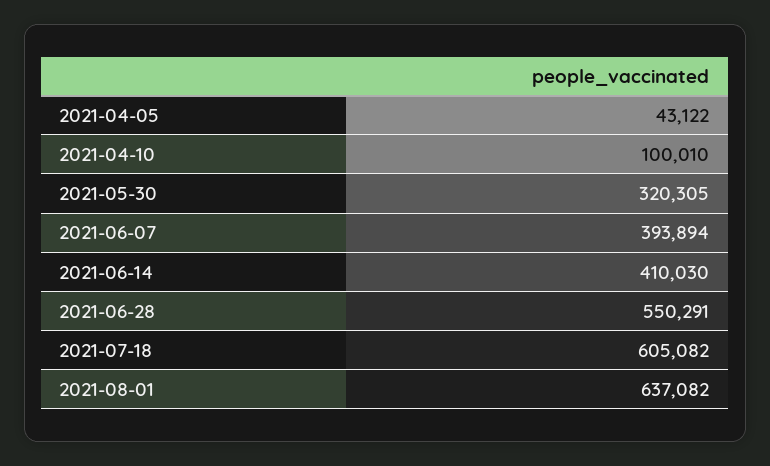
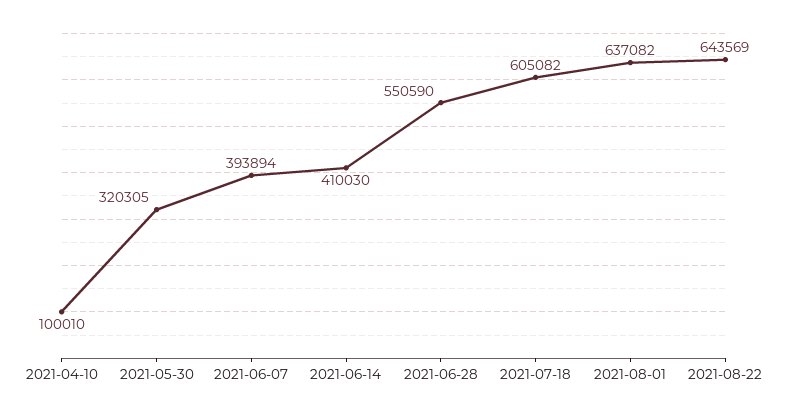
2021-04-05: 43122 -> none
2021-06-28: 550291 -> 550590
2021-08-22: none -> 643569

